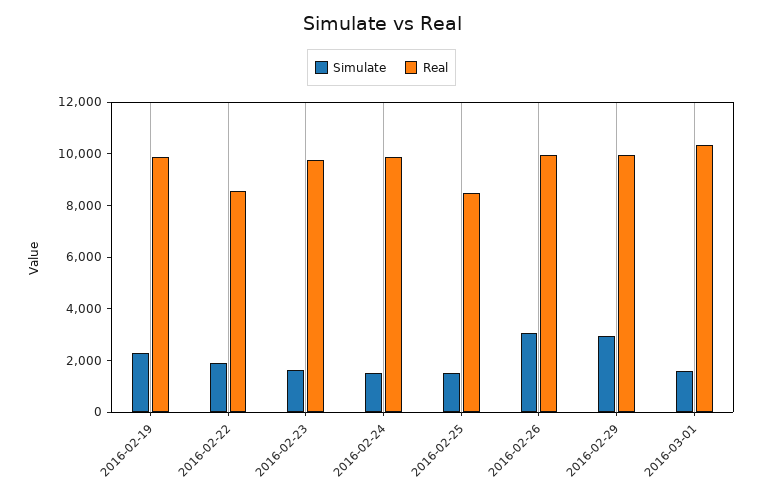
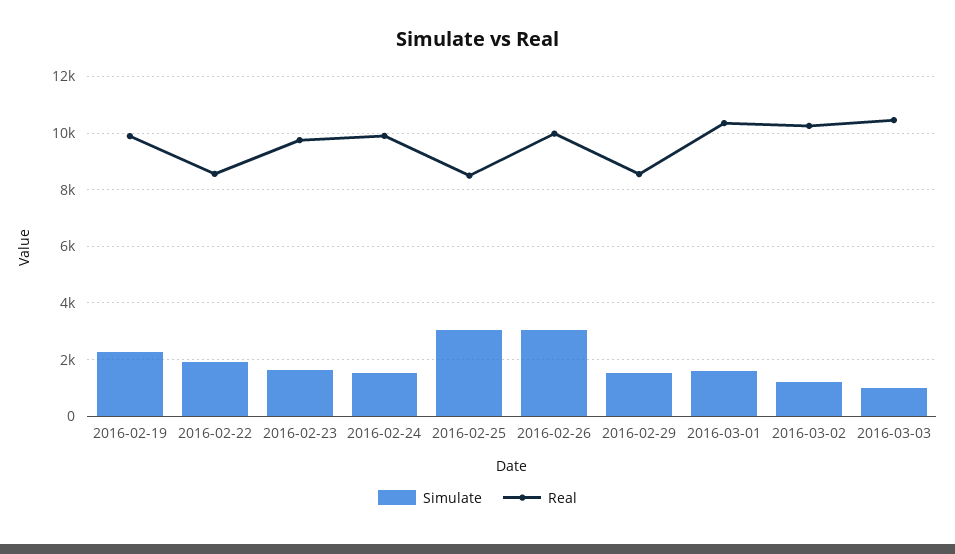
Simulate, 2016-02-25: 1500 -> 3000
Simulate, 2016-02-29: 3000 -> 1500
Real, 2016-02-29: 10000 -> 8500
Simulate, 2016-03-02: none -> 1250
Real, 2016-03-02: none -> 10250
Simulate, 2016-03-03: none -> 1000
Real, 2016-03-03: none -> 10500

